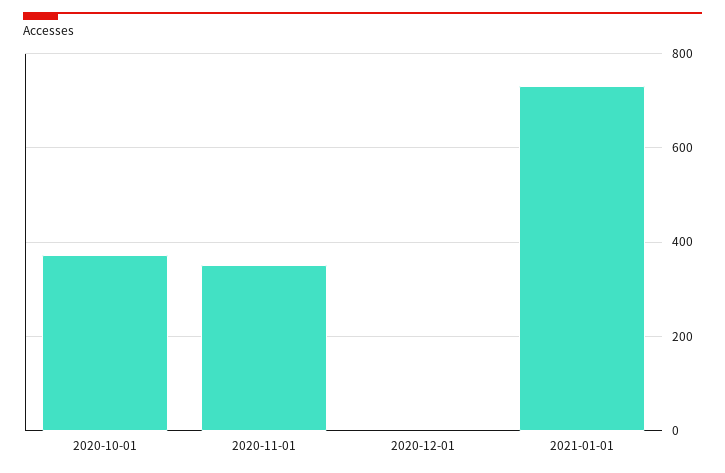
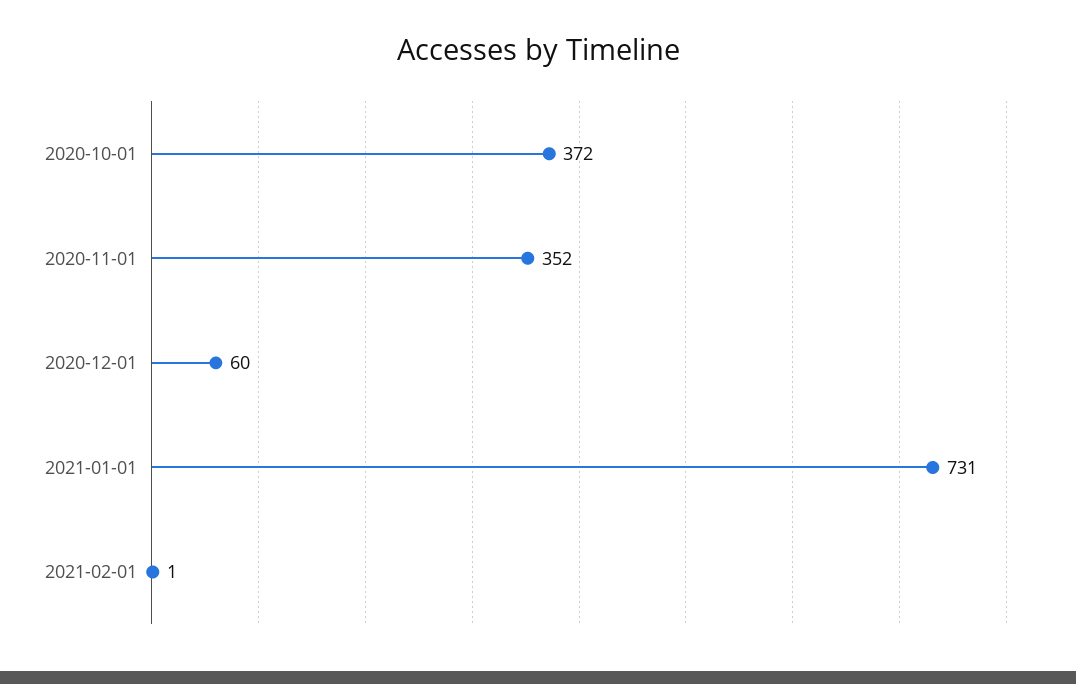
2020-12-01: 0 -> 60
2021-02-01: none -> 1

